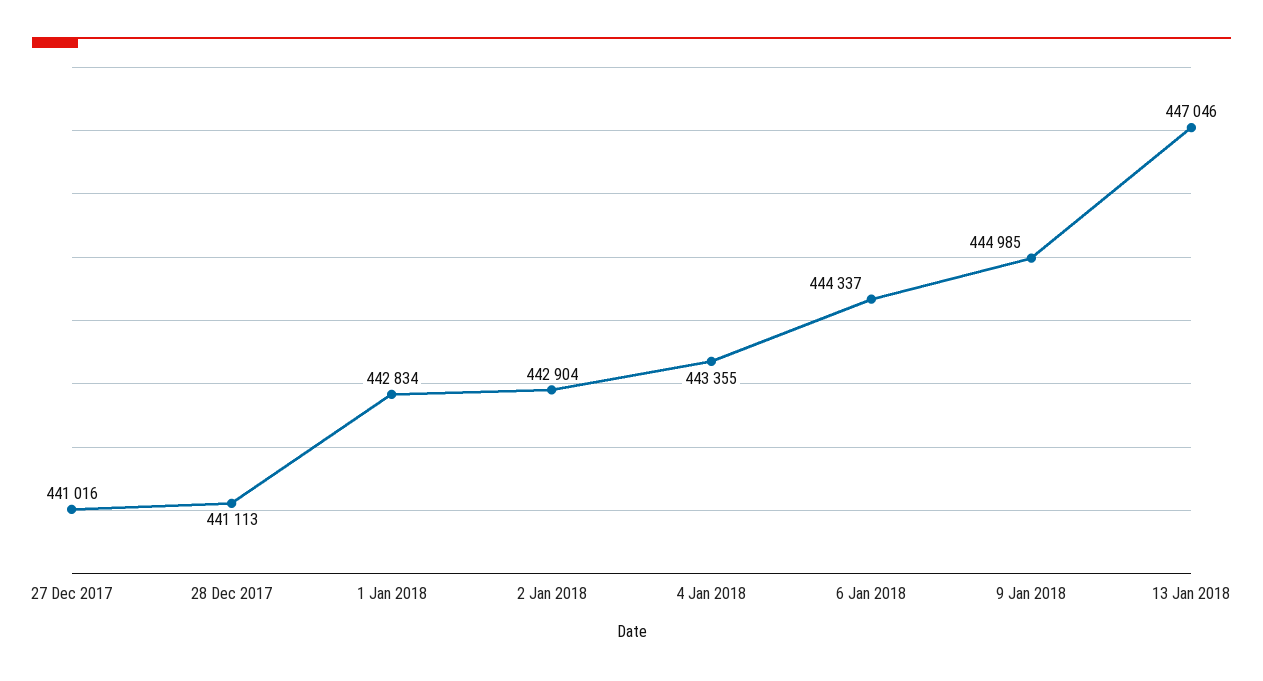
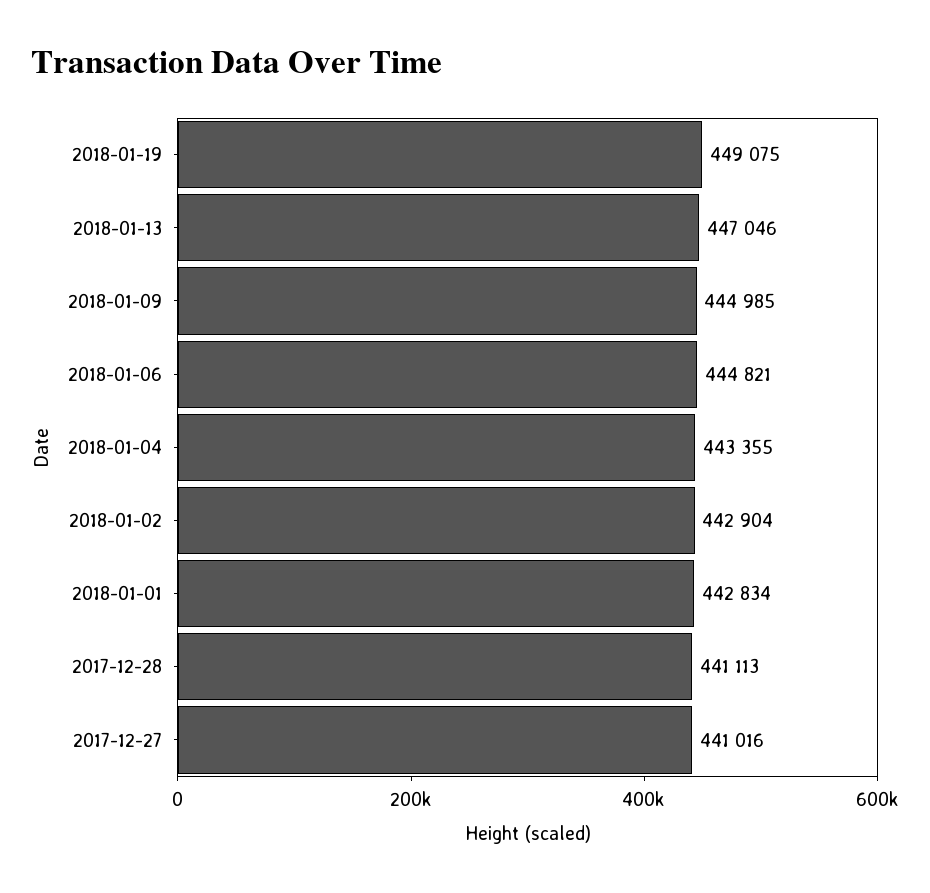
6 Jan 2018: 444337 -> 444821
2018-01-19: none -> 449075

